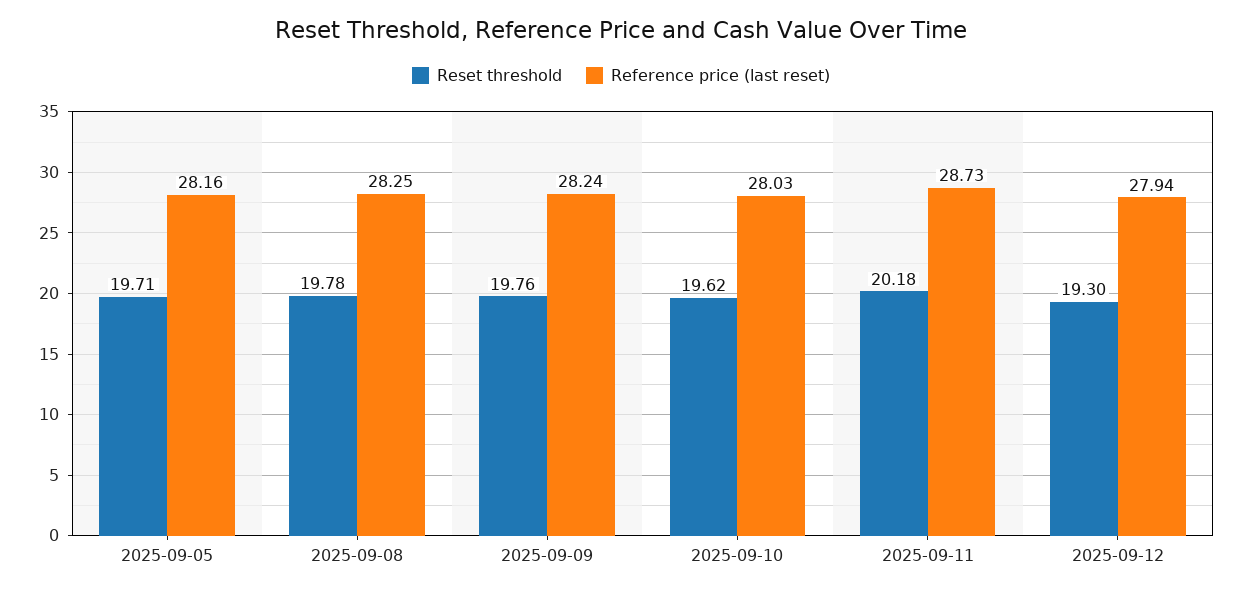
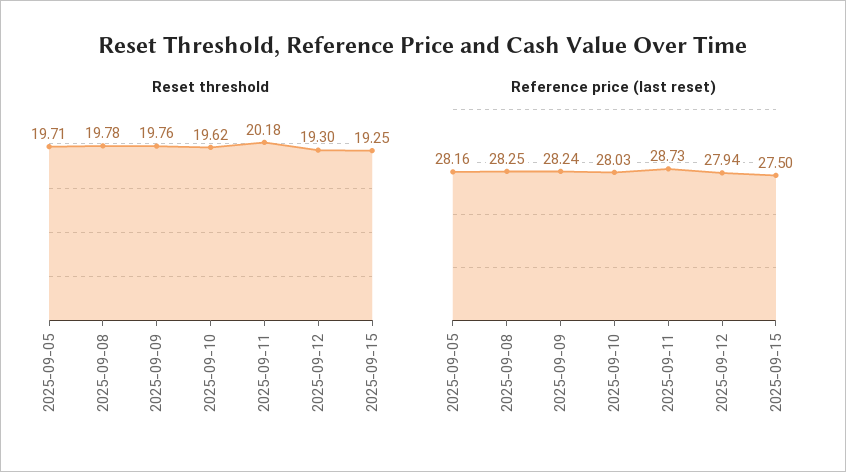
Reset threshold, 2025-09-15: none -> 19.25
Reference price (last reset), 2025-09-15: none -> 27.5

